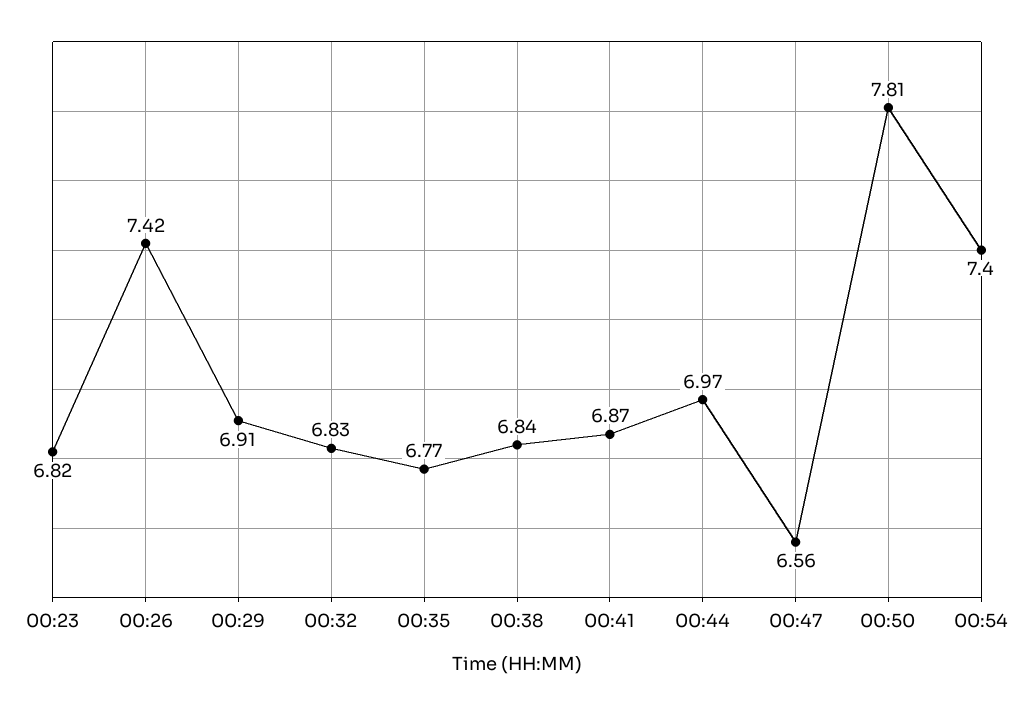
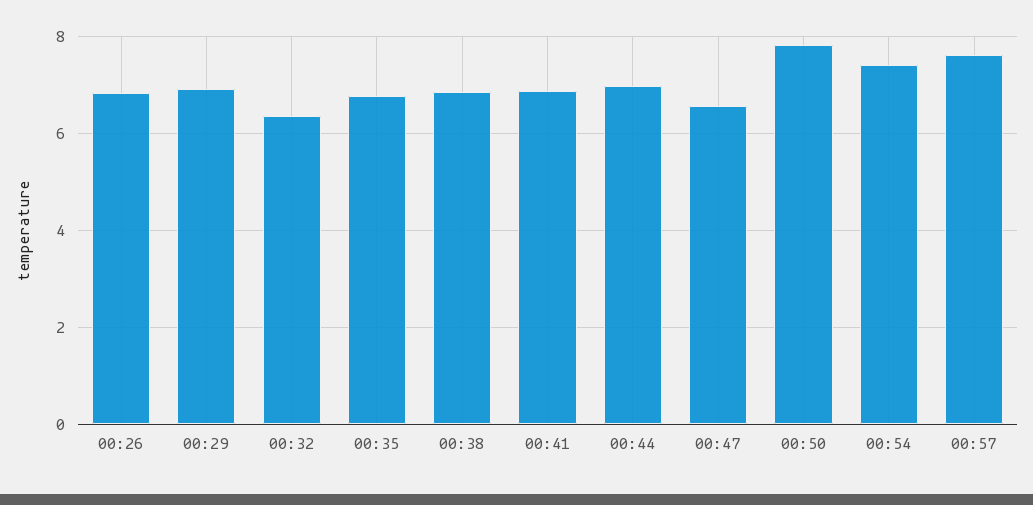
00:23: 6.82 -> none
00:26: 7.42 -> 6.8
00:32: 6.83 -> 6.4
00:57: none -> 7.6

